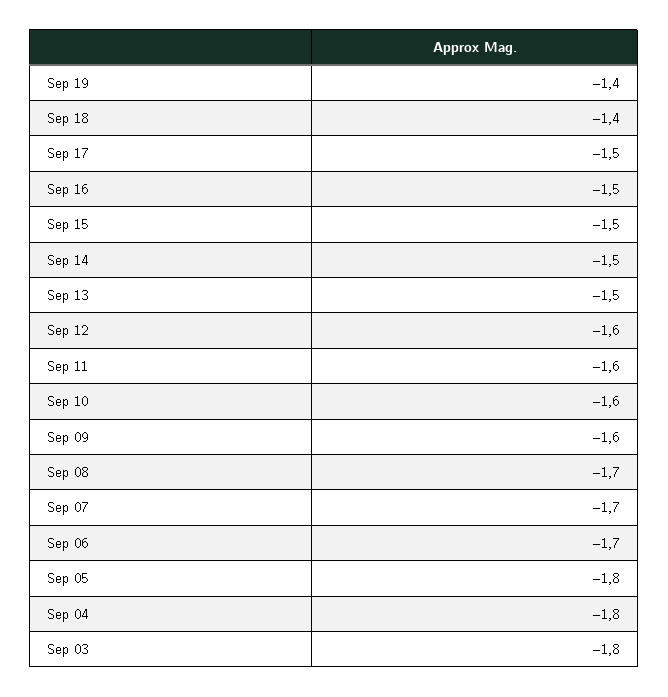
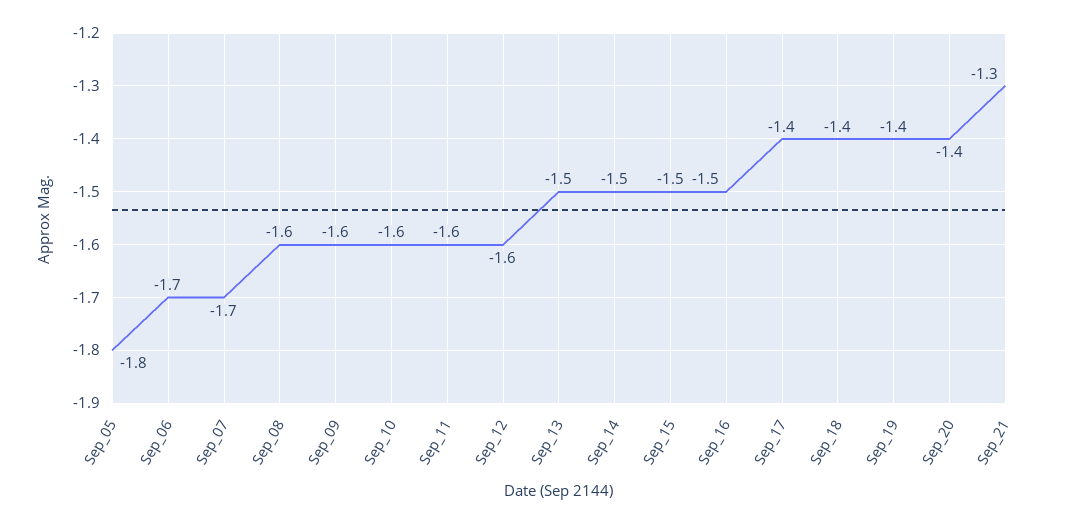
Sep 17: -1.5 -> -1.4
Sep 08: -1.7 -> -1.6
Sep 04: -1.8 -> none
Sep 03: -1.8 -> none
Sep_20: none -> -1.4
Sep_21: none -> -1.3

